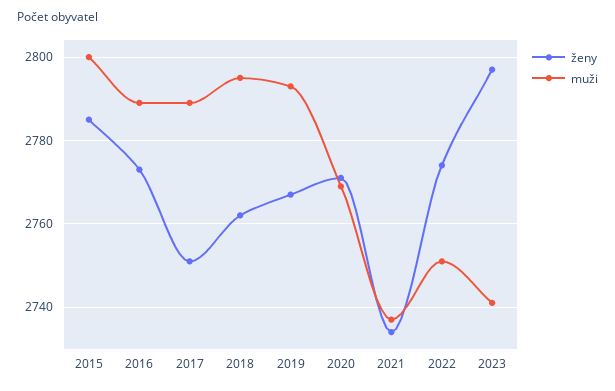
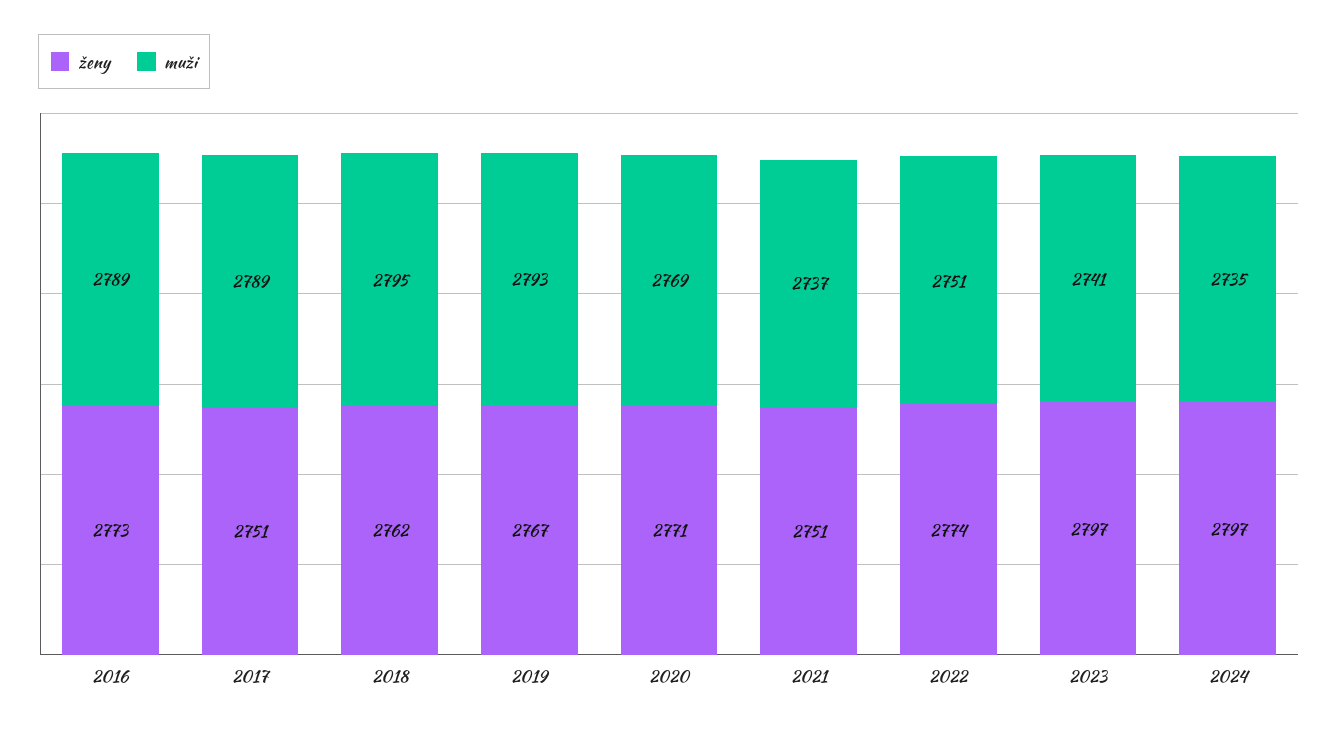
ženy, 2015: 2785 -> none
muži, 2015: 2800 -> none
ženy, 2021: 2735 -> 2751
ženy, 2024: none -> 2797
muži, 2024: none -> 2735

